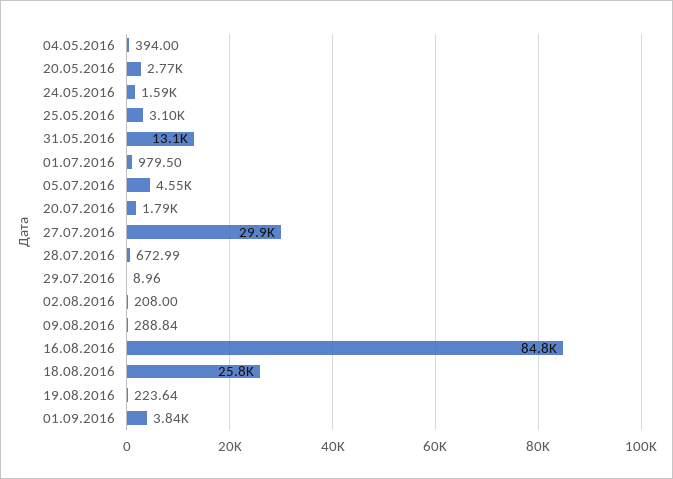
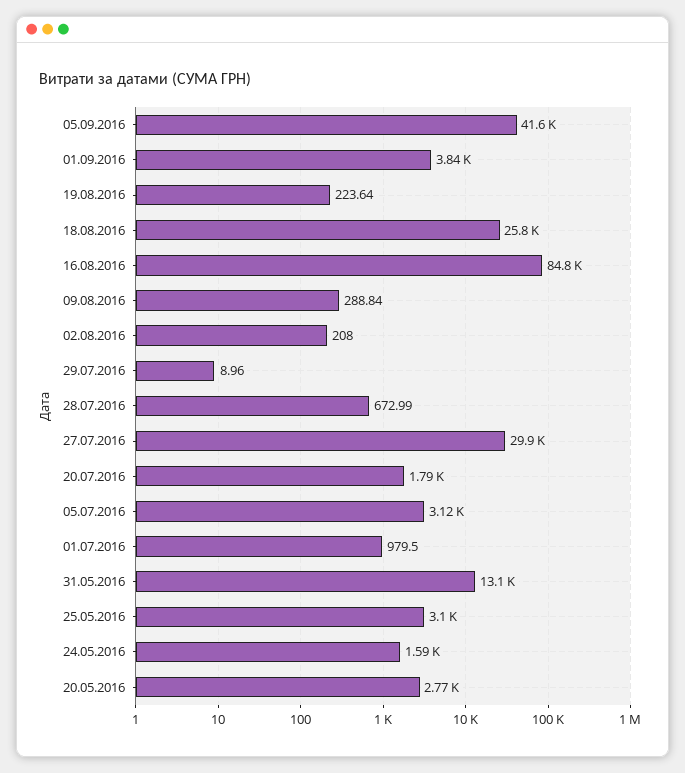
04.05.2016: 394 -> none
05.07.2016: 4550 -> 3120
05.09.2016: none -> 41600

